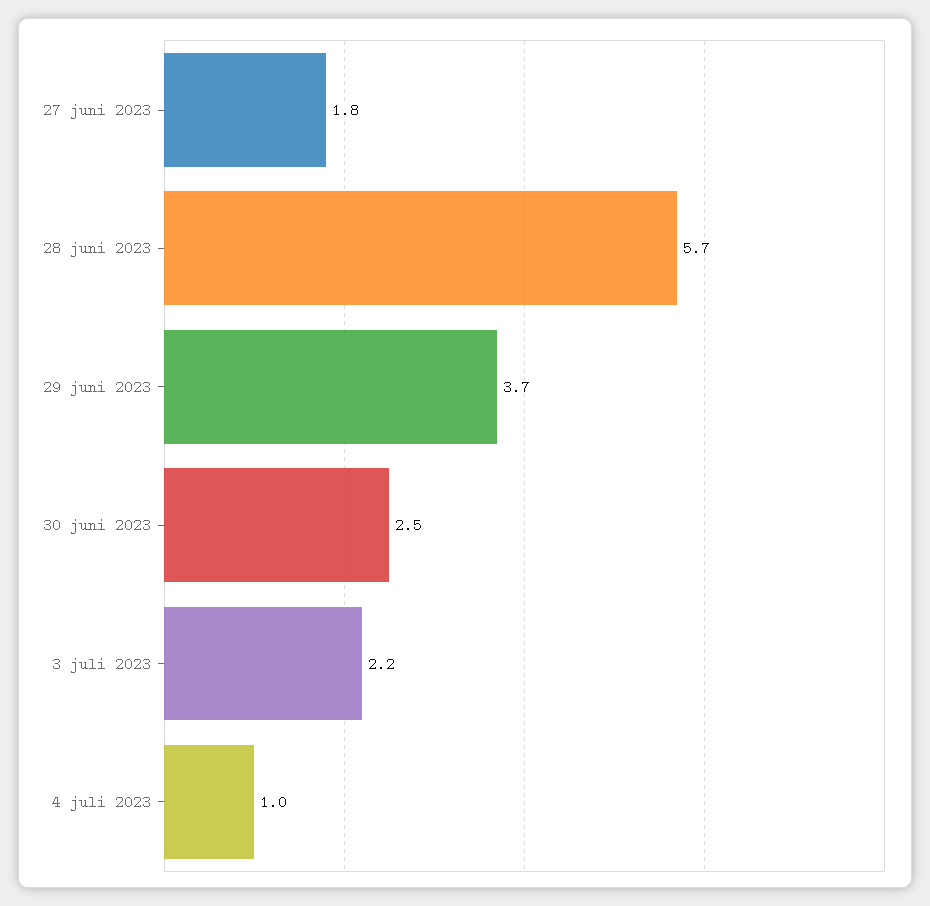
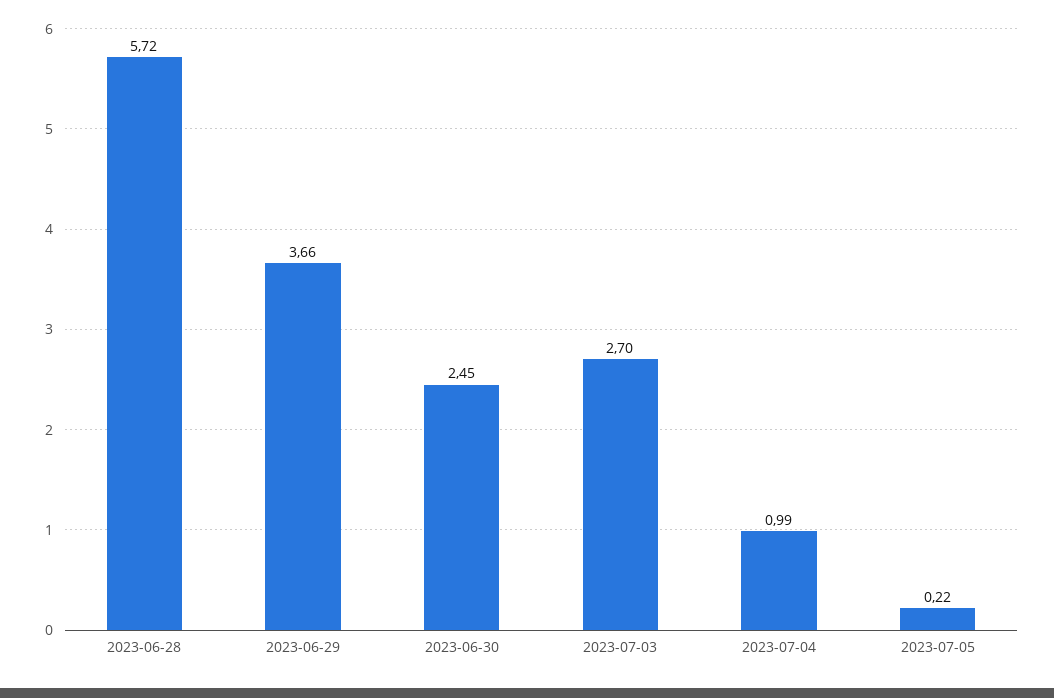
27 juni 2023: 1.8 -> none
3 juli 2023: 2.2 -> 2.7
2023-07-05: none -> 0.22

